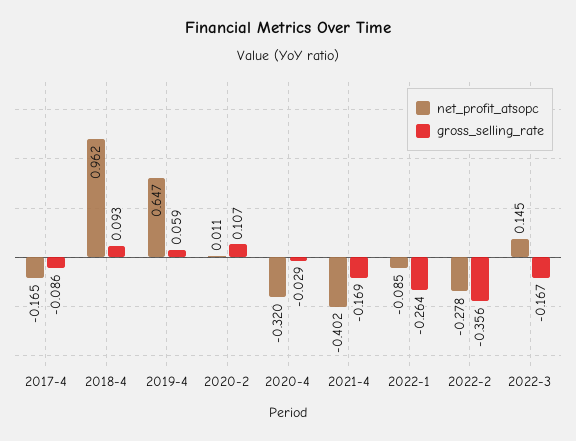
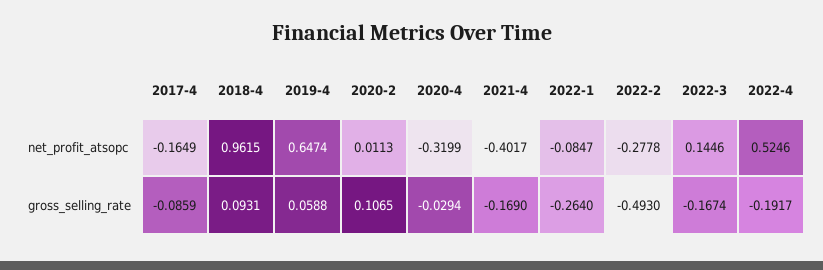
gross_selling_rate, 2022-2: -0.356 -> -0.493
net_profit_atsopc, 2022-4: none -> 0.5246
gross_selling_rate, 2022-4: none -> -0.1917

